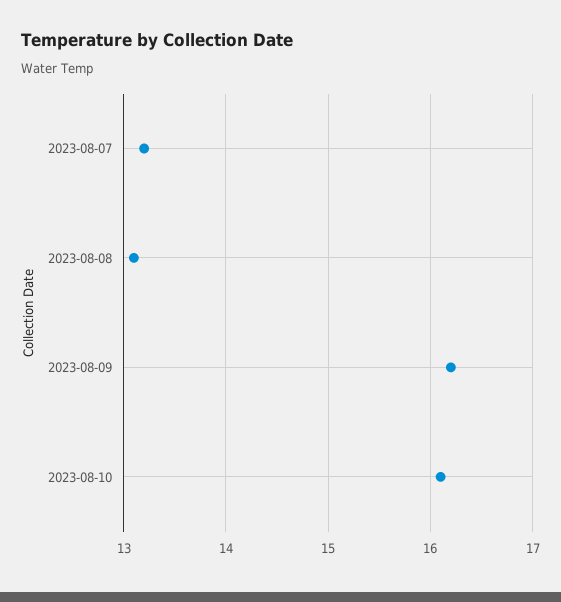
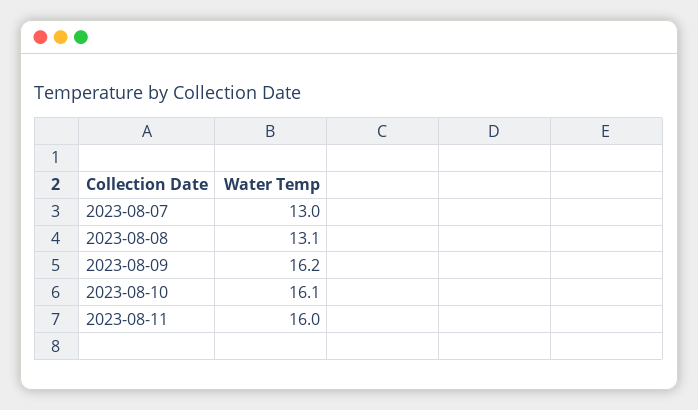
2023-08-07: 13.2 -> 13
2023-08-11: none -> 16

